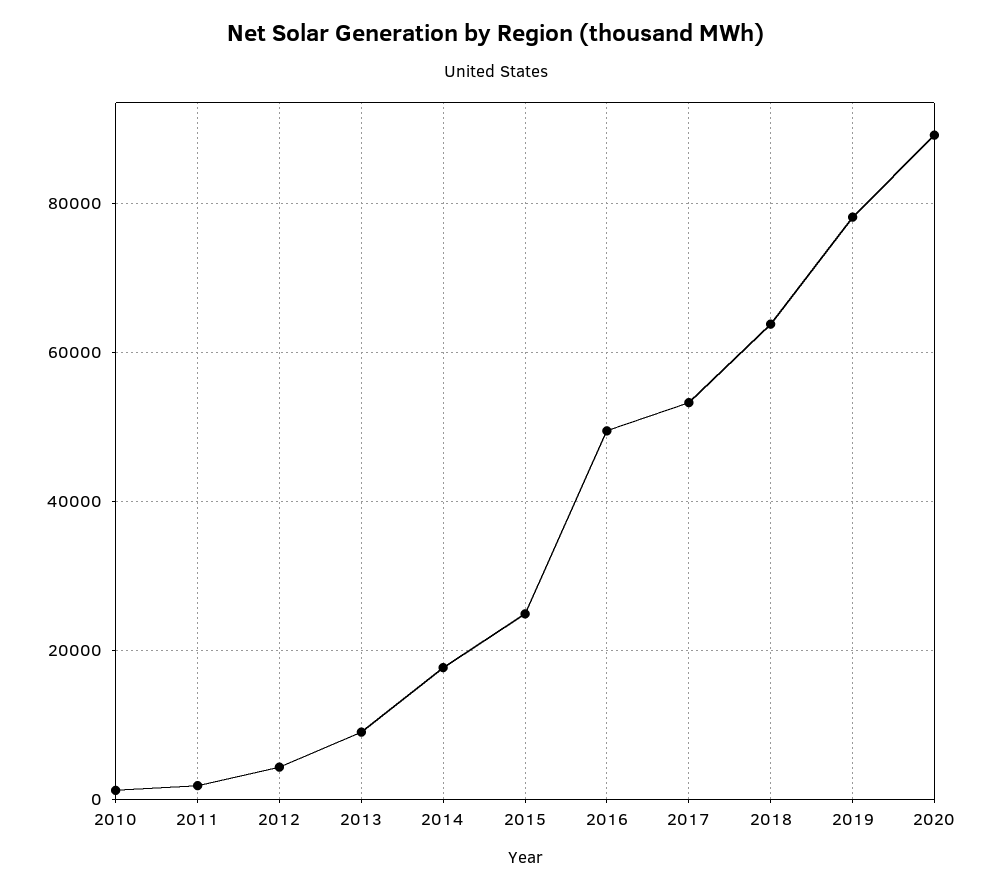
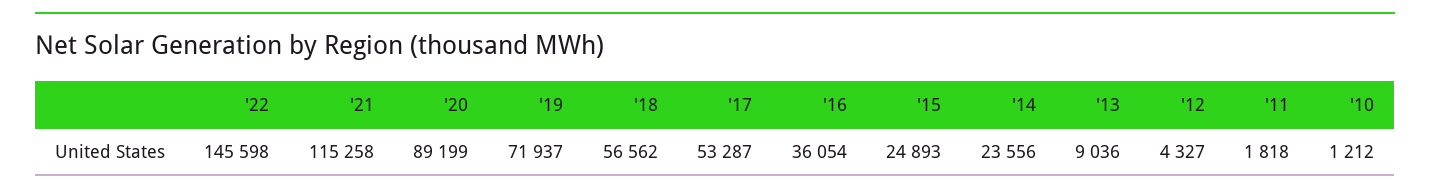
2014: 18000 -> 23556
2016: 50000 -> 36054
2018: 64000 -> 56562
2019: 78000 -> 71937
'22: none -> 145598
'21: none -> 115258

